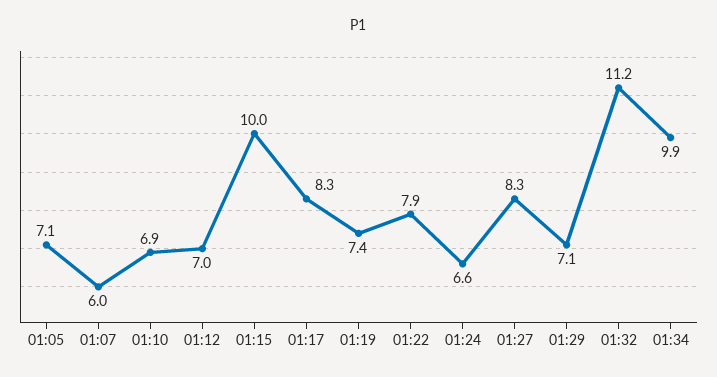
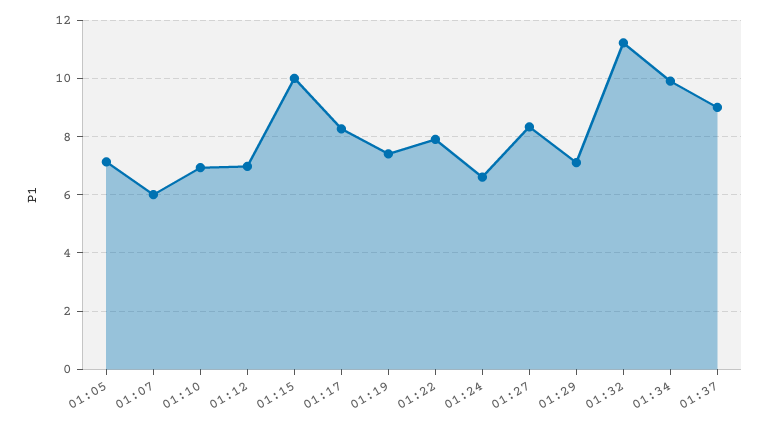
01:37: none -> 9

